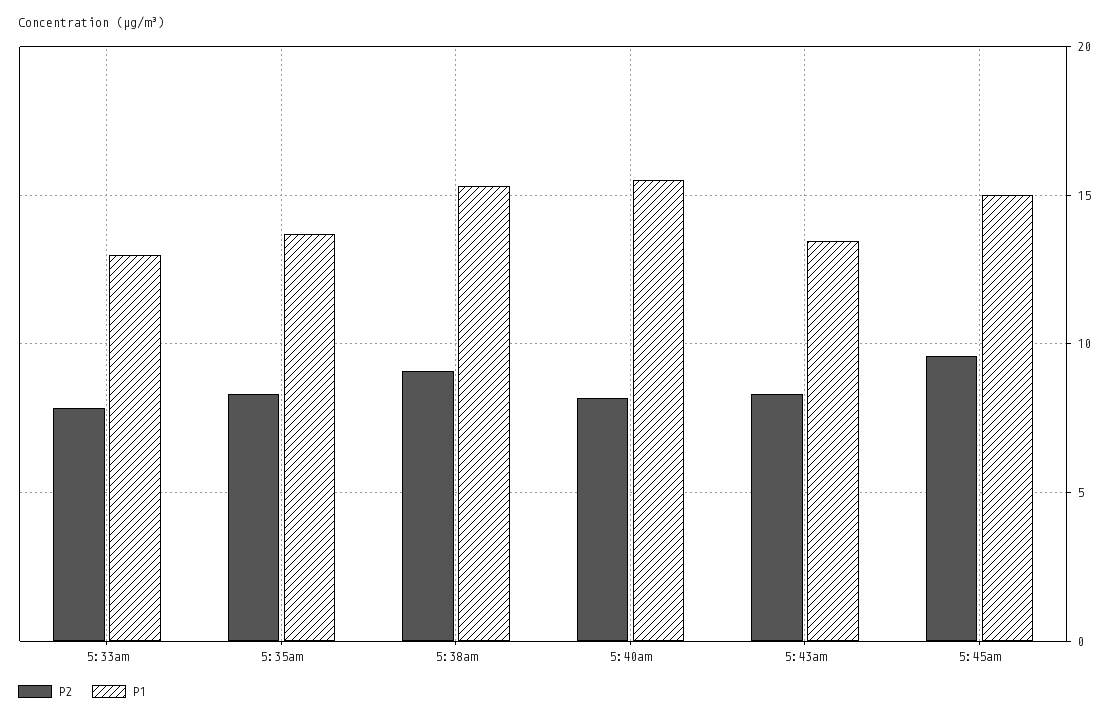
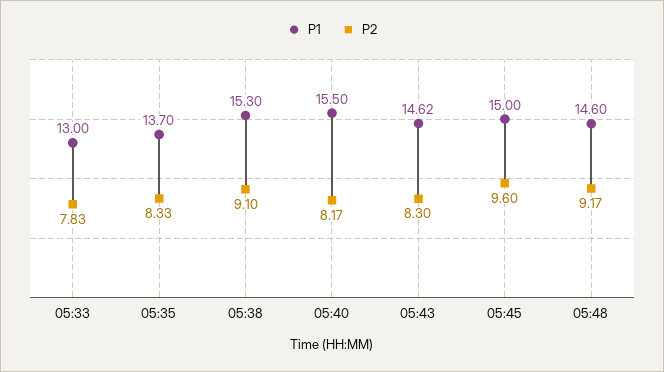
P1, 5:43am: 13.5 -> 14.62
P1, 05:48: none -> 14.6
P2, 05:48: none -> 9.17

